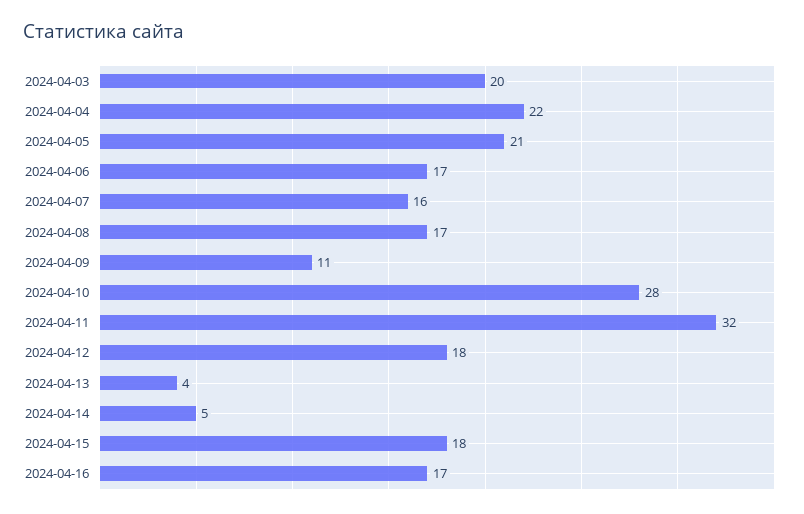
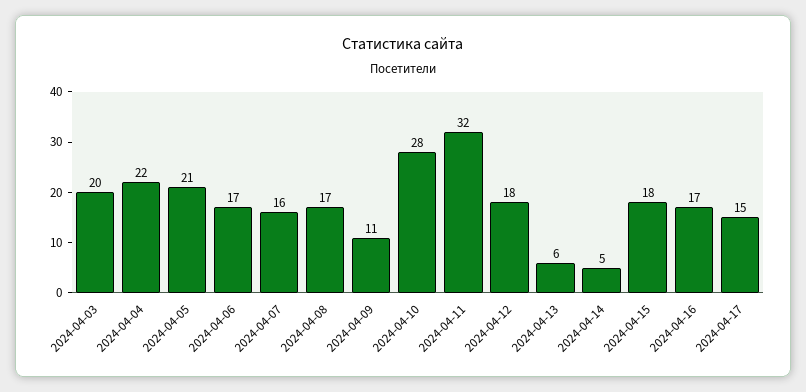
2024-04-13: 4 -> 6
2024-04-17: none -> 15

